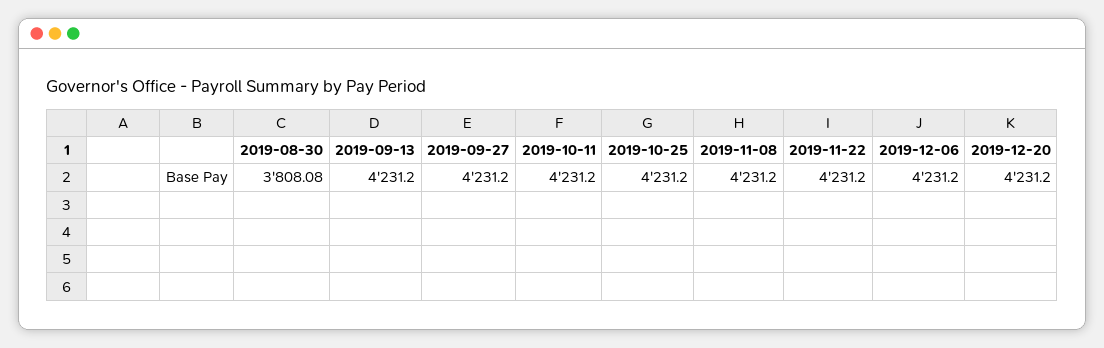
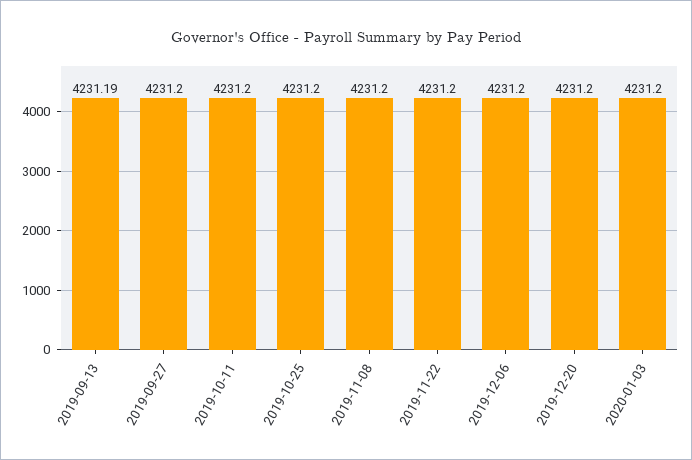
2019-08-30: 3808.08 -> none
2019-09-13: 4231.2 -> 4231.19
2020-01-03: none -> 4231.2

